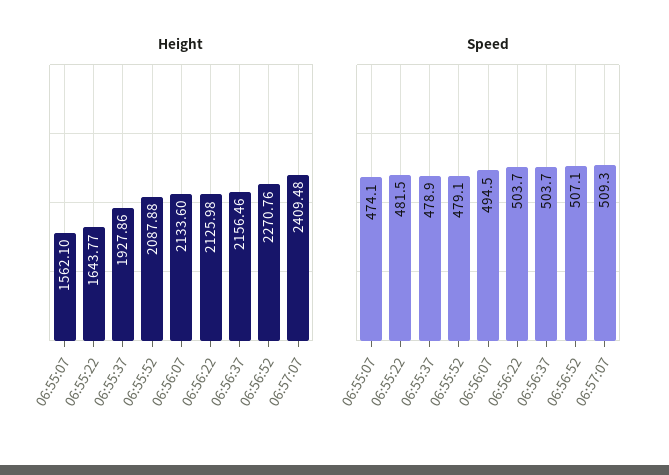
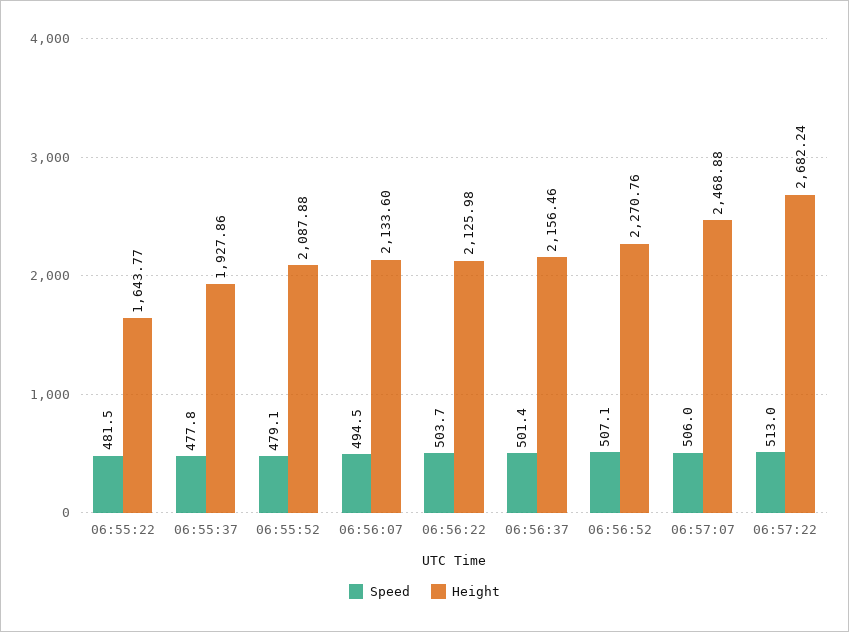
Height, 06:55:07: 1562.1 -> none
Height, 06:57:07: 2409.48 -> 2468.88
Speed, 06:55:07: 474.1 -> none
Speed, 06:55:37: 478.9 -> 477.8
Speed, 06:56:37: 503.7 -> 501.4
Speed, 06:57:07: 509.3 -> 506
Speed, 06:57:22: none -> 513
Height, 06:57:22: none -> 2682.24

